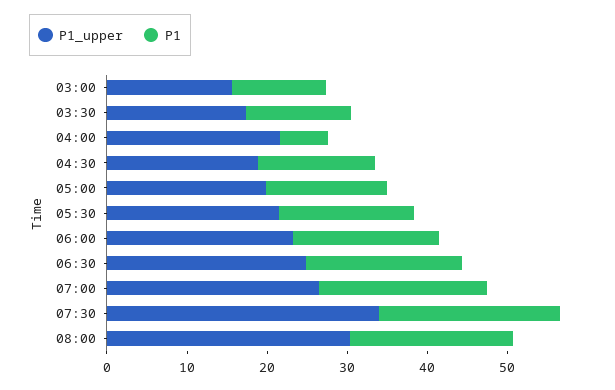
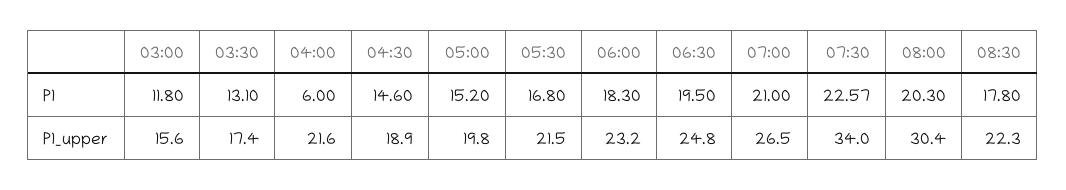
P1, 08:30: none -> 17.8
P1_upper, 08:30: none -> 22.3

